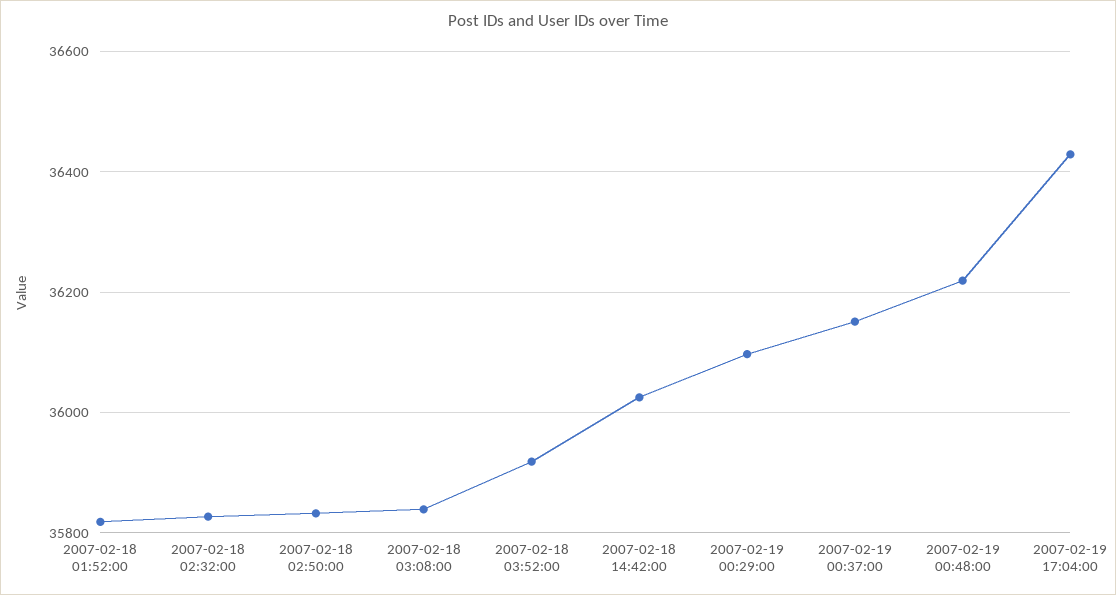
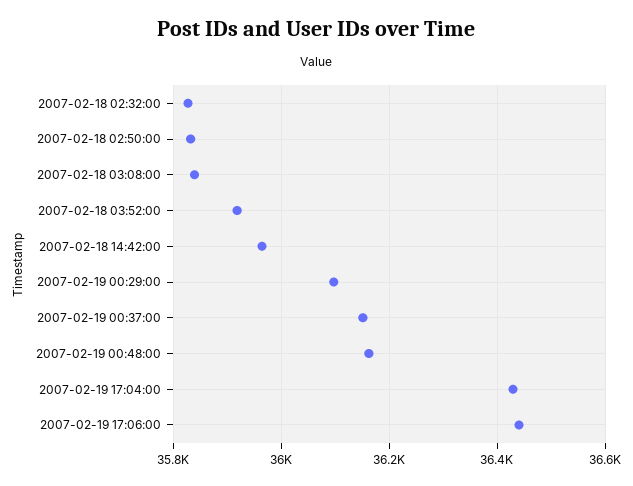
2007-02-18 01:52:00: 35820 -> none
2007-02-18 14:42:00: 36020 -> 35960
2007-02-19 00:48:00: 36220 -> 36160
2007-02-19 17:06:00: none -> 36440

